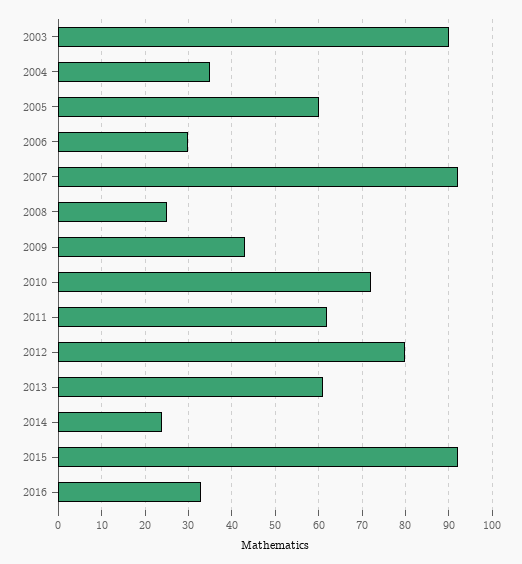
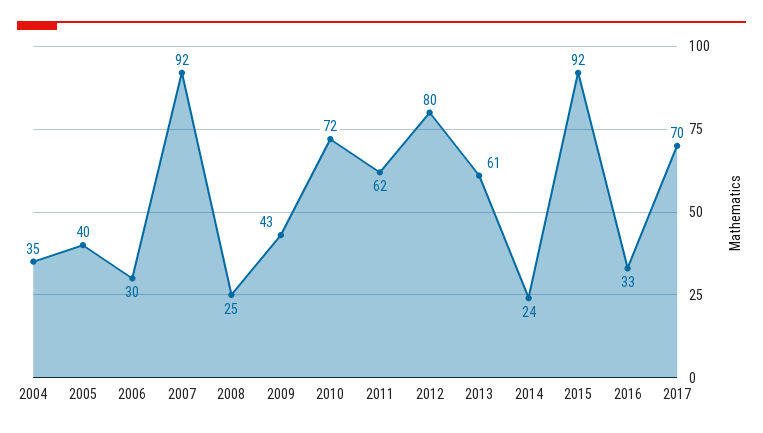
2003: 90 -> none
2005: 60 -> 40
2017: none -> 70

